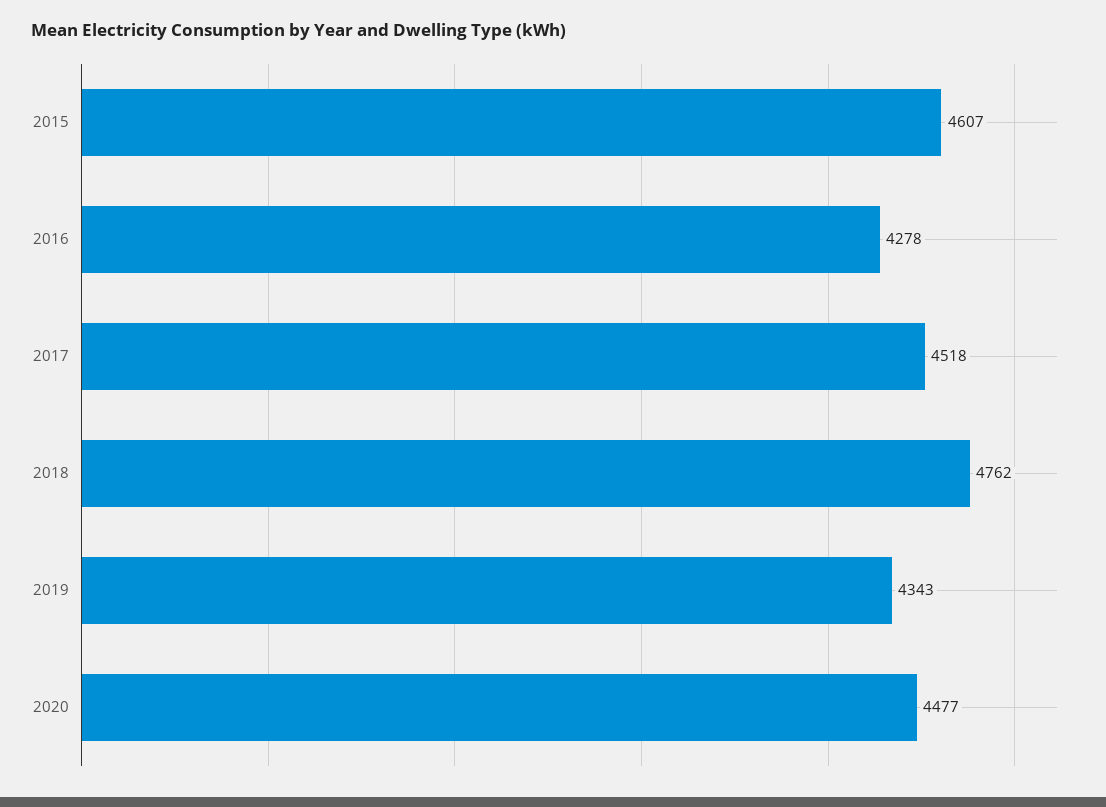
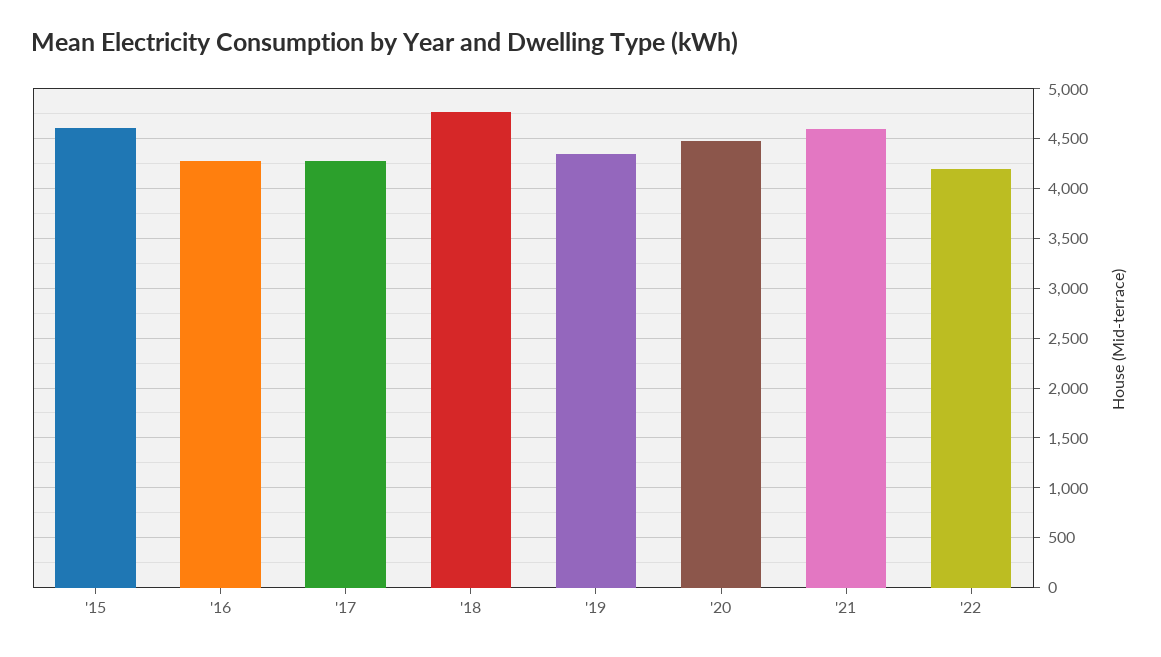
2017: 4518 -> 4300
'21: none -> 4600
'22: none -> 4200

